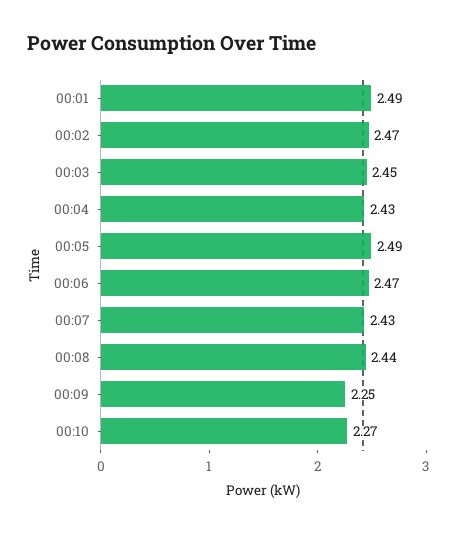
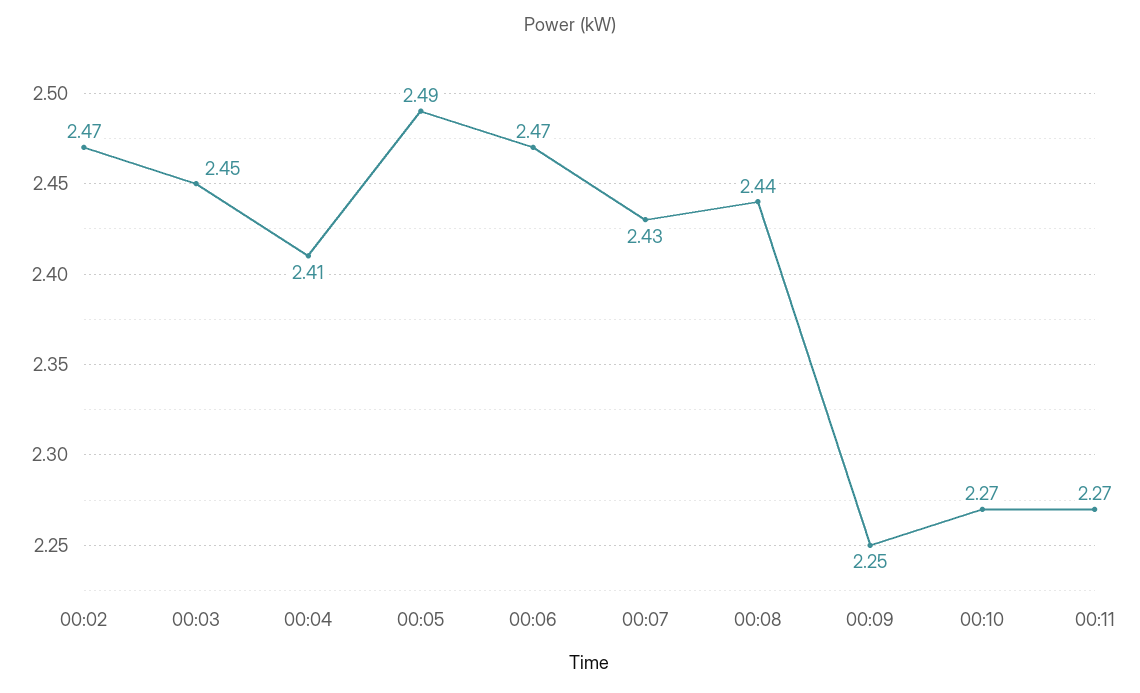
00:01: 2.49 -> none
00:04: 2.43 -> 2.41
00:11: none -> 2.27

